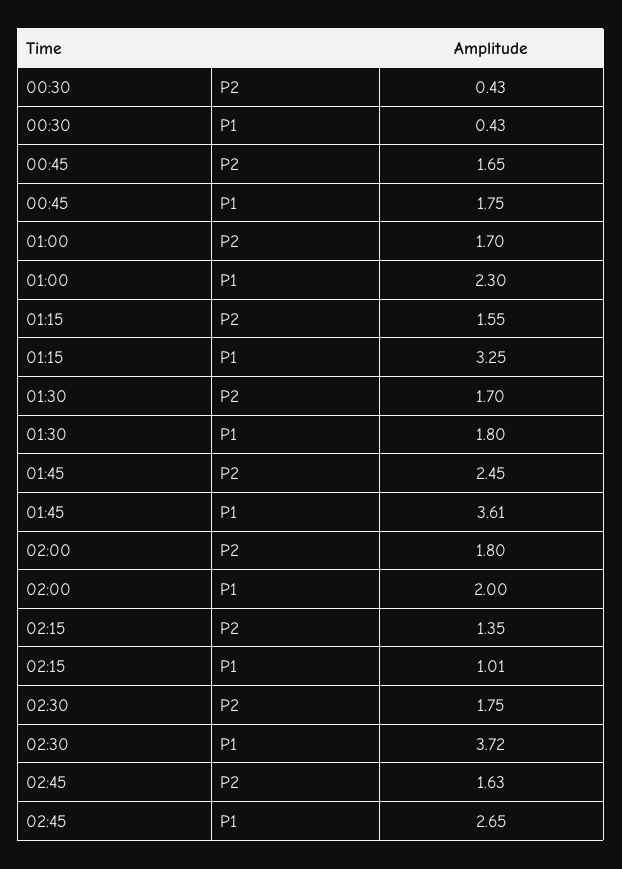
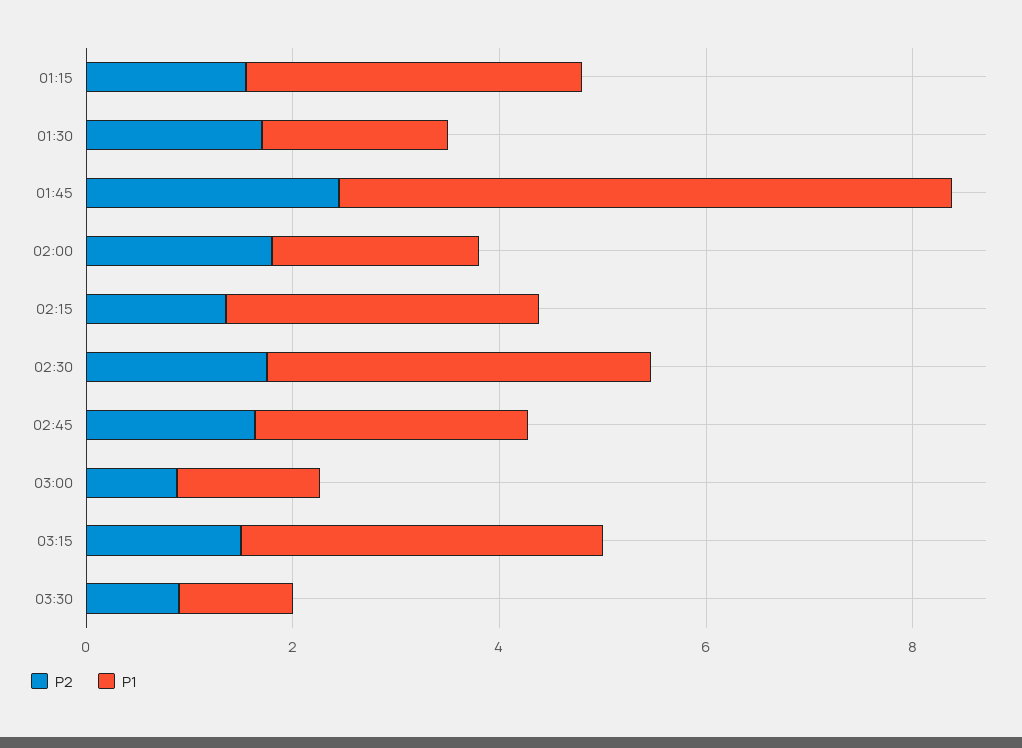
P2, 00:30: 0.43 -> none
P1, 00:30: 0.43 -> none
P2, 00:45: 1.65 -> none
P1, 00:45: 1.75 -> none
P2, 01:00: 1.7 -> none
P1, 01:00: 2.3 -> none
P1, 01:45: 3.61 -> 6
P1, 02:15: 1.01 -> 3
P2, 03:00: none -> 1
P1, 03:00: none -> 1.5
P2, 03:15: none -> 1.5
P1, 03:15: none -> 3.5
P2, 03:30: none -> 1
P1, 03:30: none -> 1

